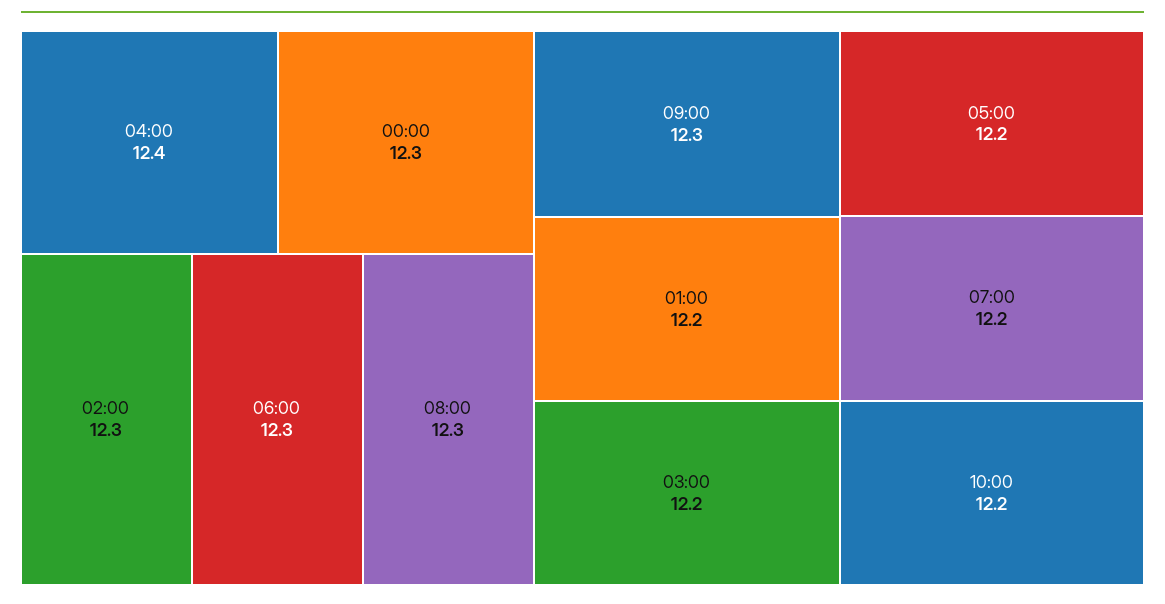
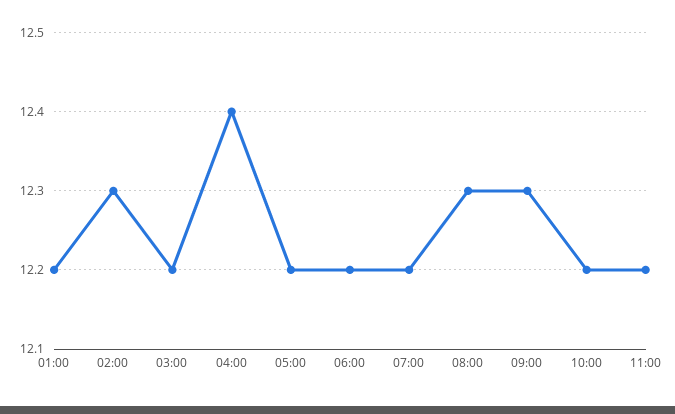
00:00: 12.3 -> none
06:00: 12.3 -> 12.2
11:00: none -> 12.2

